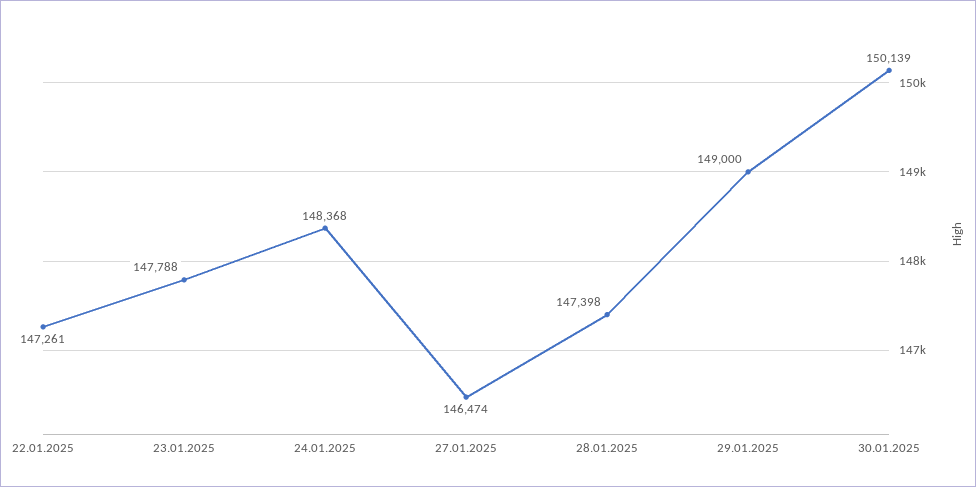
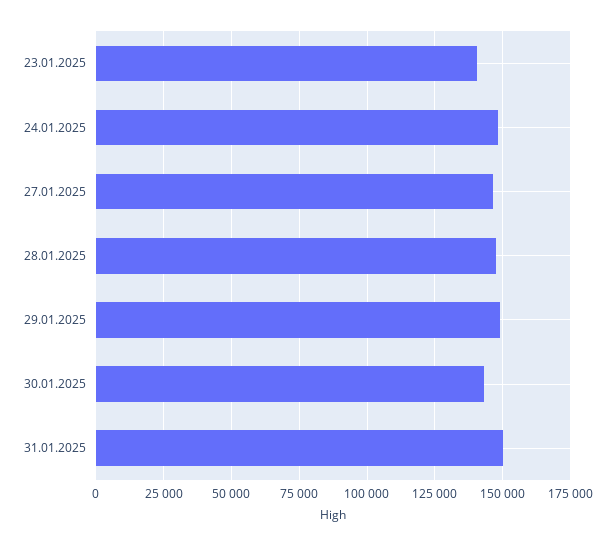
22.01.2025: 147261 -> none
23.01.2025: 147788 -> 140000
30.01.2025: 150139 -> 142500
31.01.2025: none -> 150000

